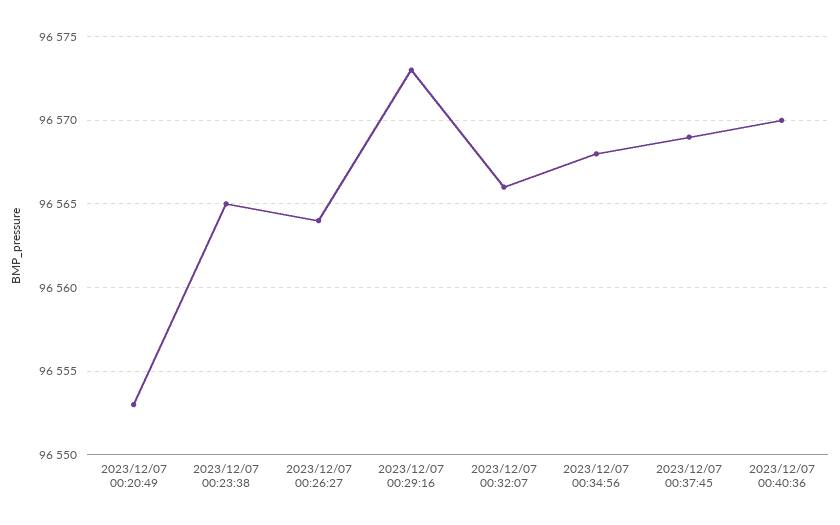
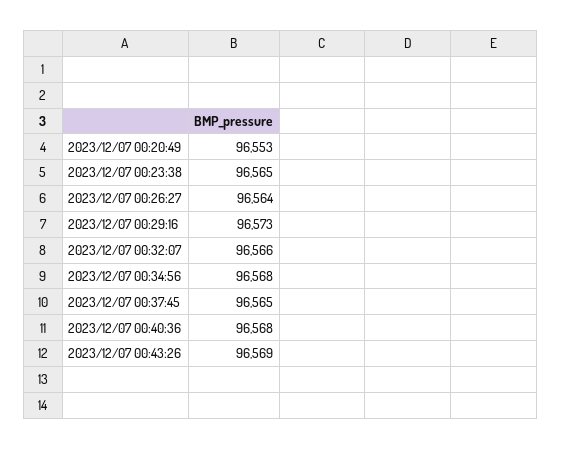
2023/12/07 00:37:45: 96569 -> 96565
2023/12/07 00:40:36: 96570 -> 96568
2023/12/07 00:43:26: none -> 96569

